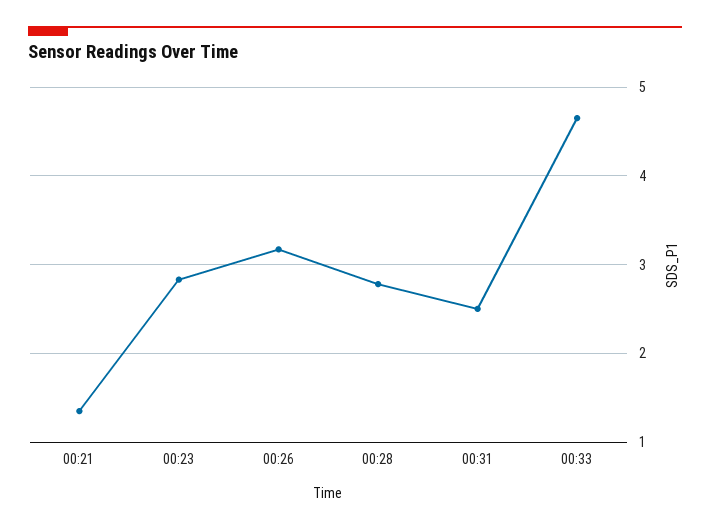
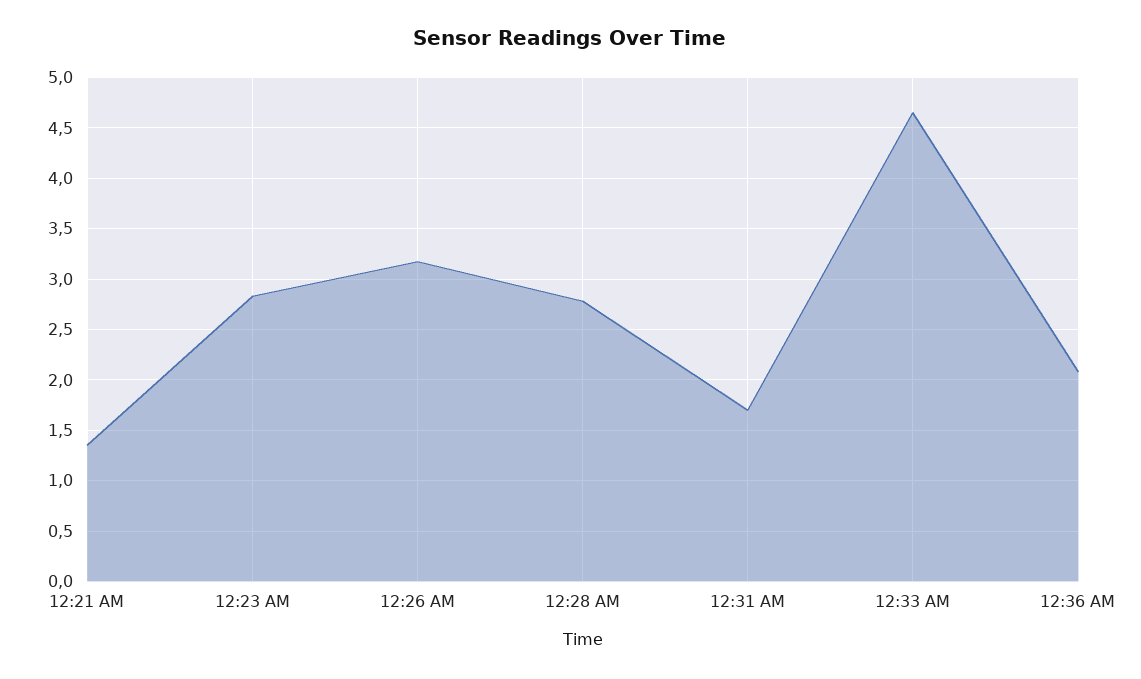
00:31: 2.5 -> 1.7
12:36 AM: none -> 2.1

